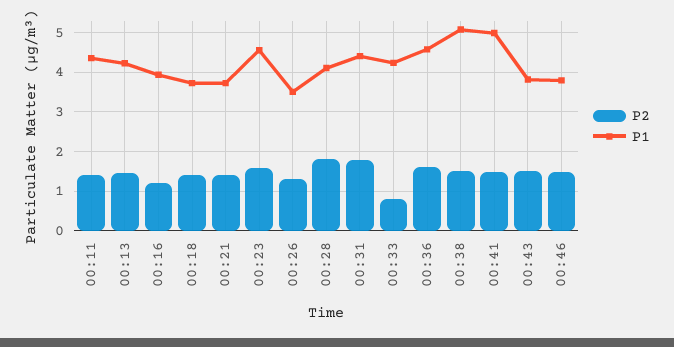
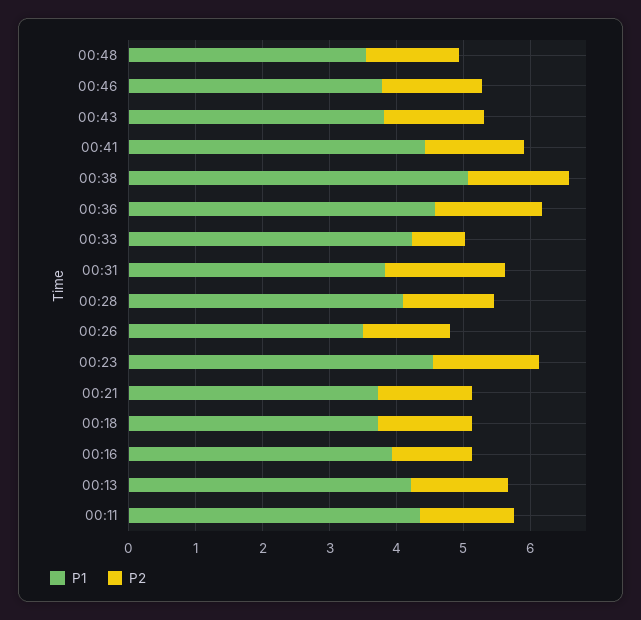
P2, 00:28: 1.8 -> 1.4
P1, 00:31: 4.4 -> 3.8
P1, 00:41: 5 -> 4.4
P1, 00:48: none -> 3.6
P2, 00:48: none -> 1.4

